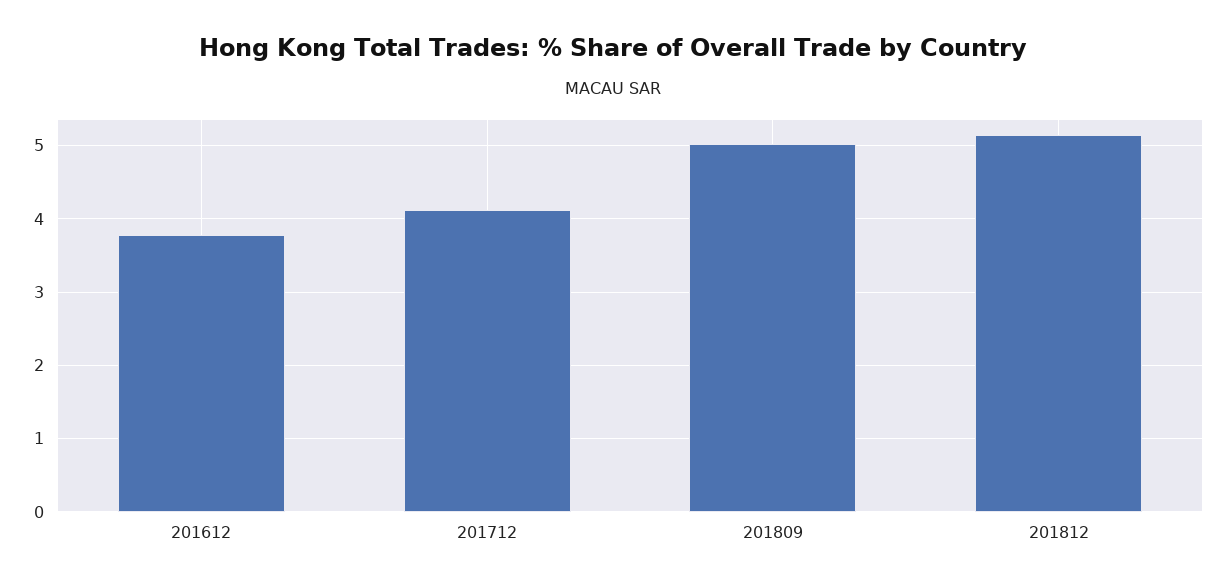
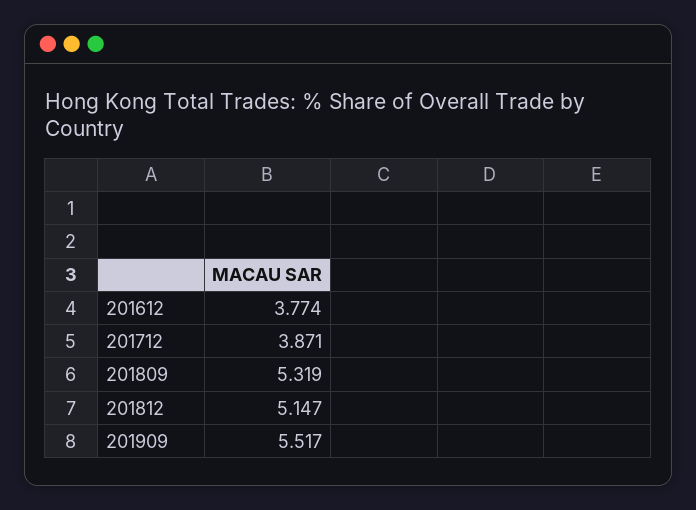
201712: 4.1 -> 3.871
201809: 5 -> 5.319
201909: none -> 5.517

